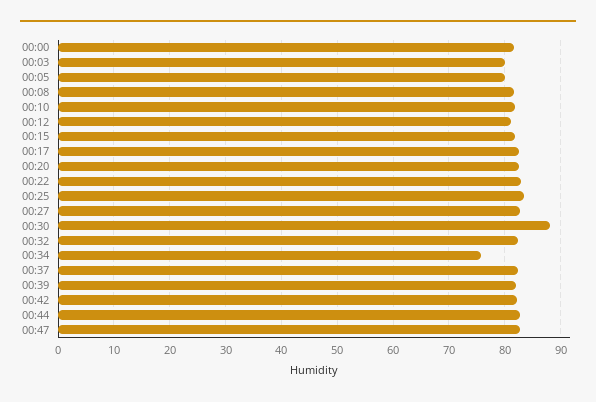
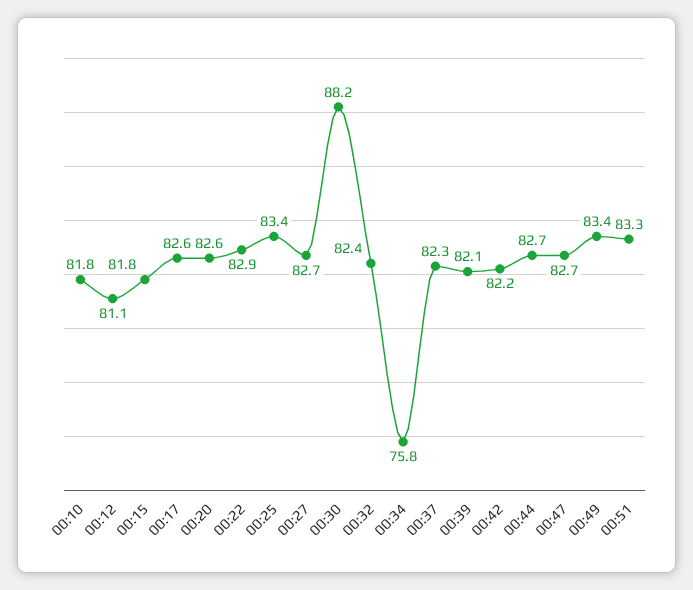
00:00: 82 -> none
00:03: 80 -> none
00:05: 80 -> none
00:08: 82 -> none
00:49: none -> 83.4
00:51: none -> 83.3

